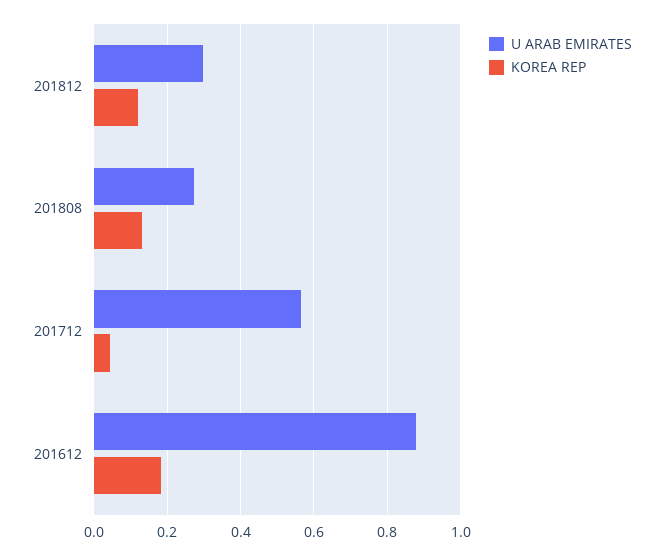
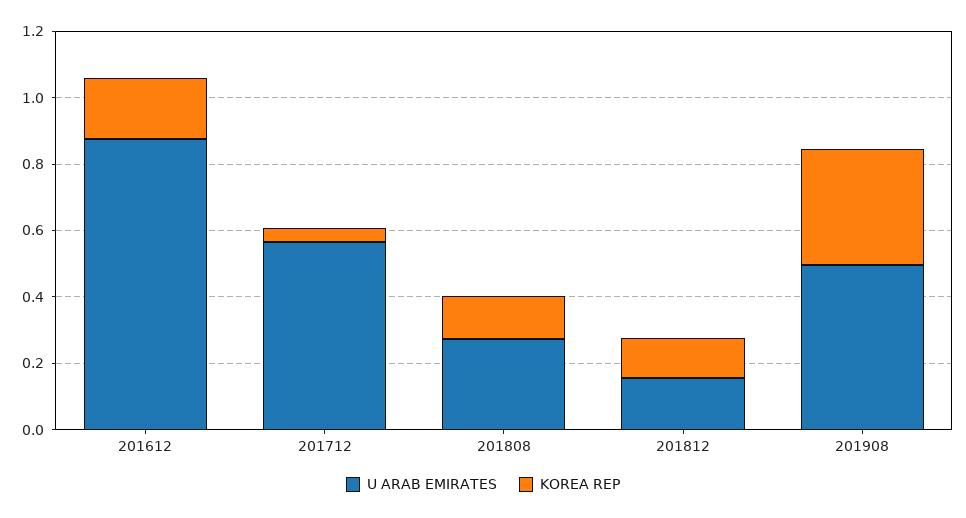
U ARAB EMIRATES, 201812: 0.3 -> 0.15
U ARAB EMIRATES, 201908: none -> 0.5
KOREA REP, 201908: none -> 0.35

